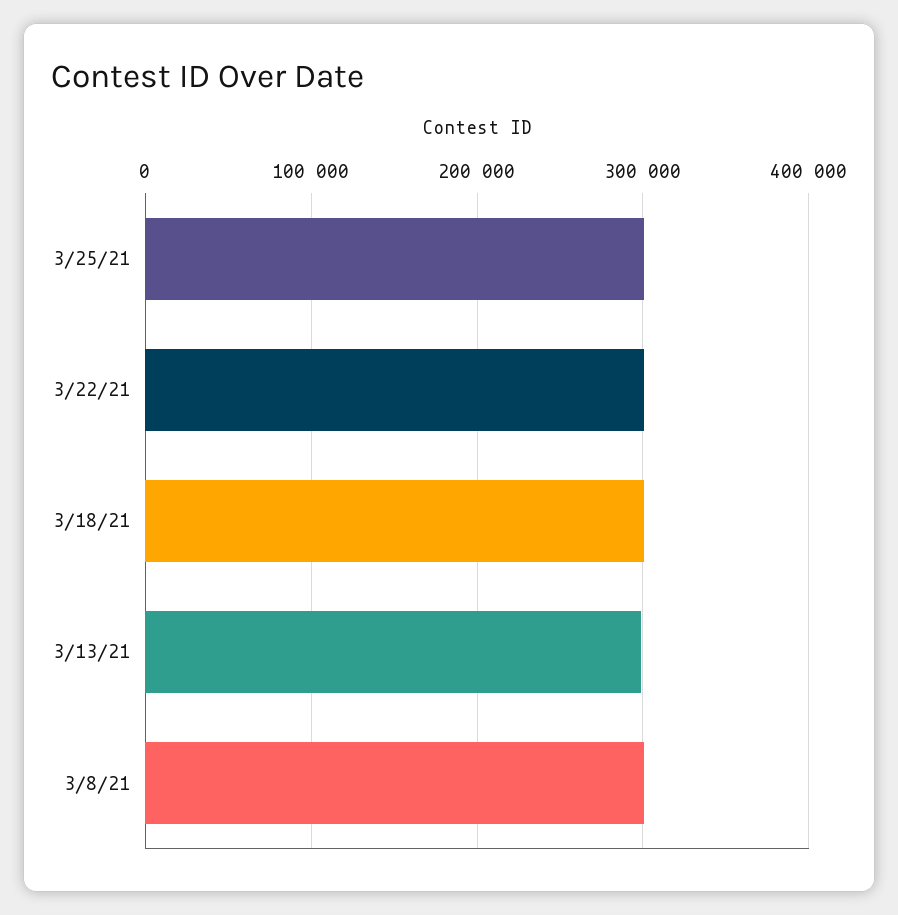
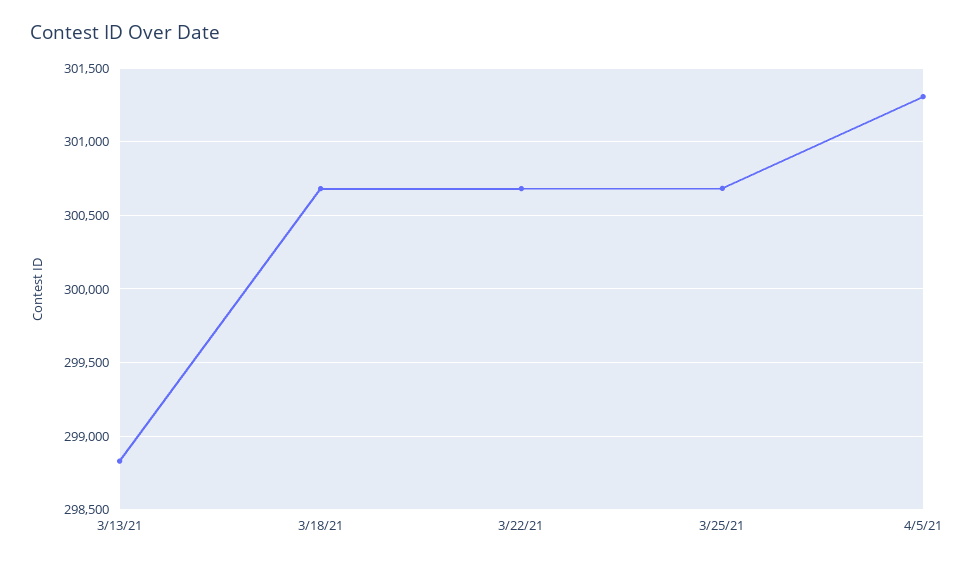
3/8/21: 300000 -> none
4/5/21: none -> 301300

